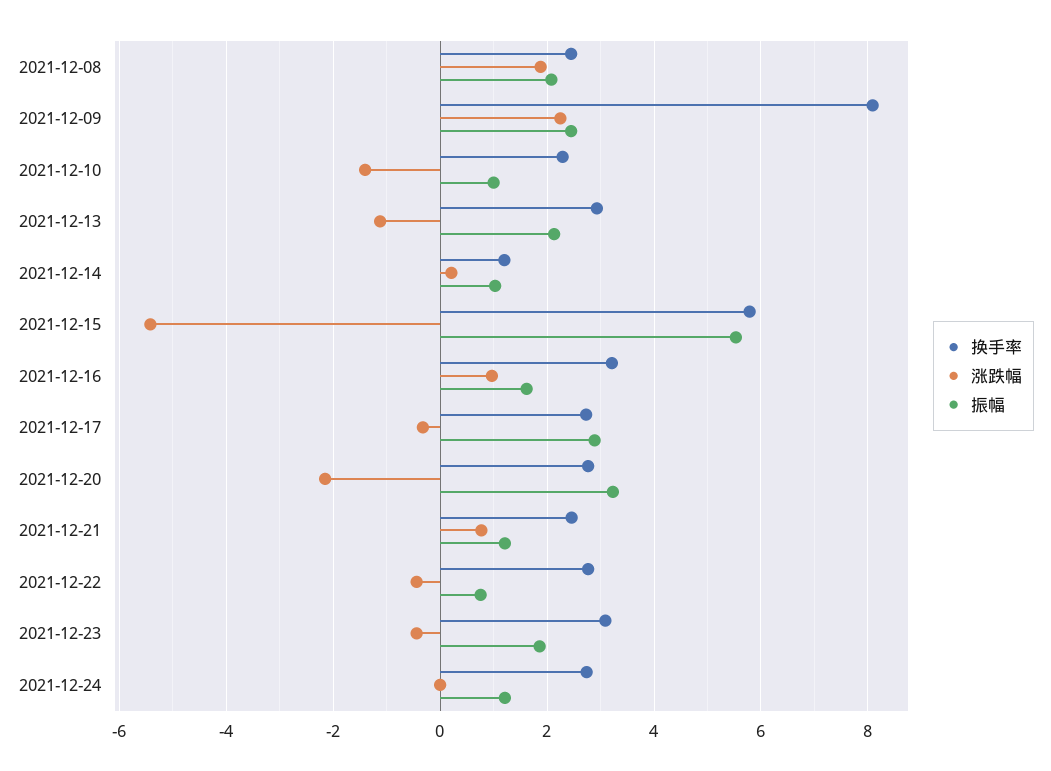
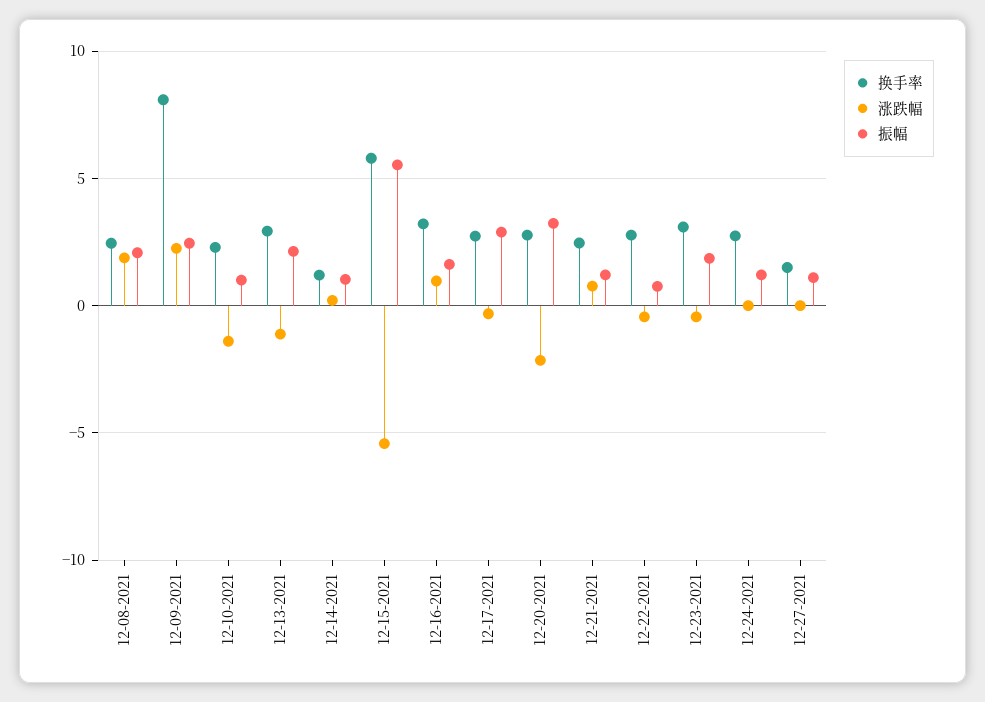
换手率, 12-27-2021: none -> 1.5
涨跌幅, 12-27-2021: none -> 0
振幅, 12-27-2021: none -> 1

